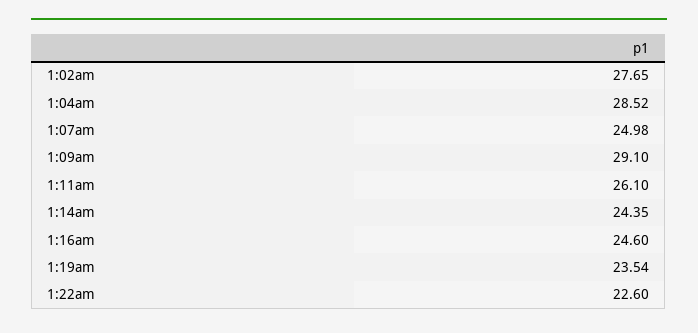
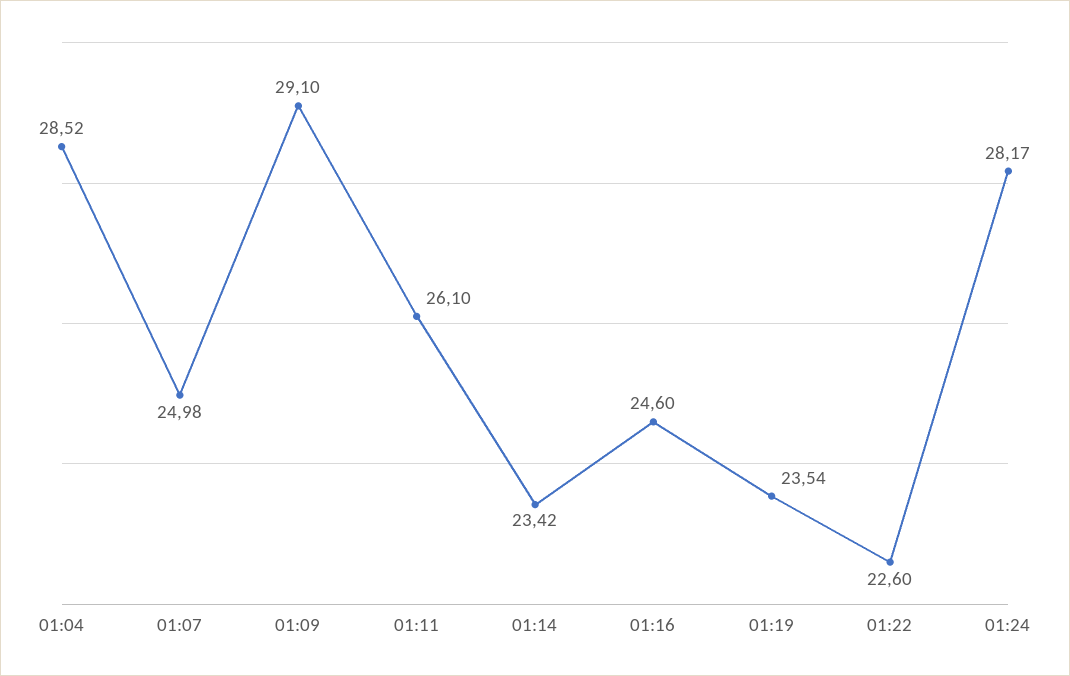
1:02am: 27.65 -> none
1:14am: 24.35 -> 23.42
01:24: none -> 28.17

